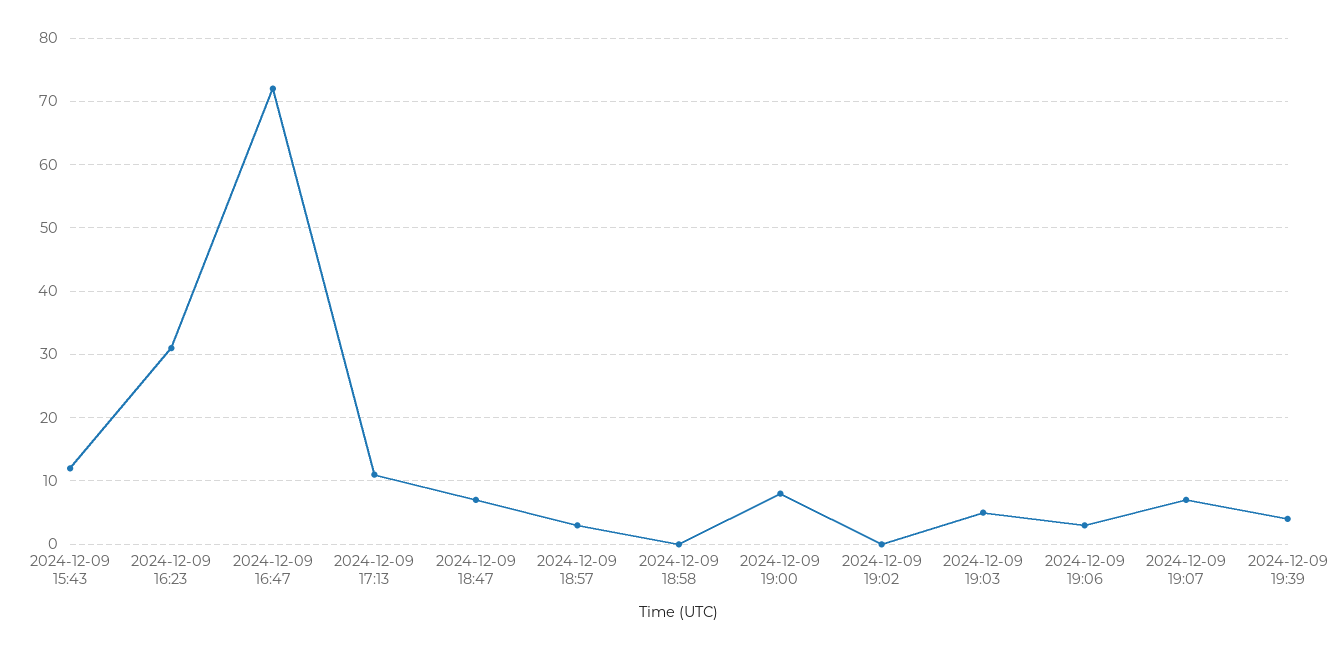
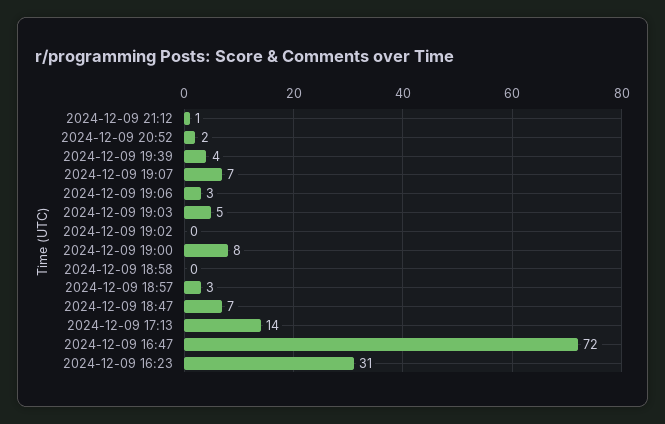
2024-12-09 15:43: 12 -> none
2024-12-09 17:13: 11 -> 14
2024-12-09 21:12: none -> 1
2024-12-09 20:52: none -> 2

